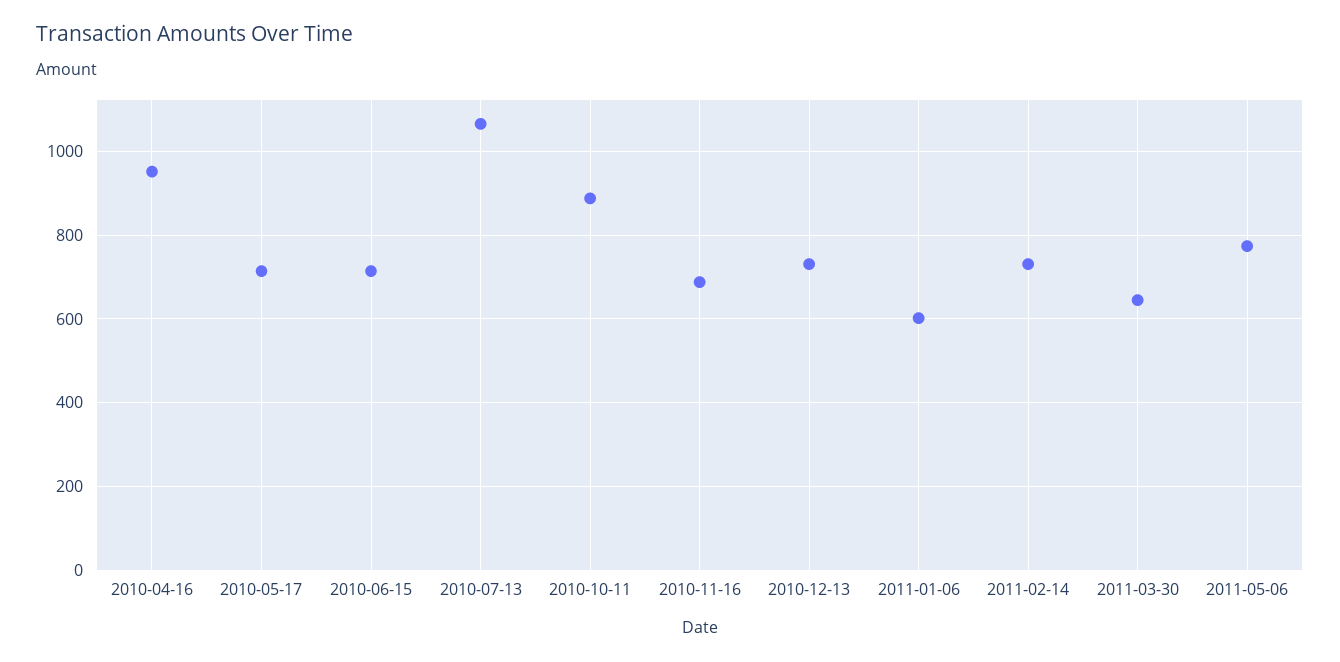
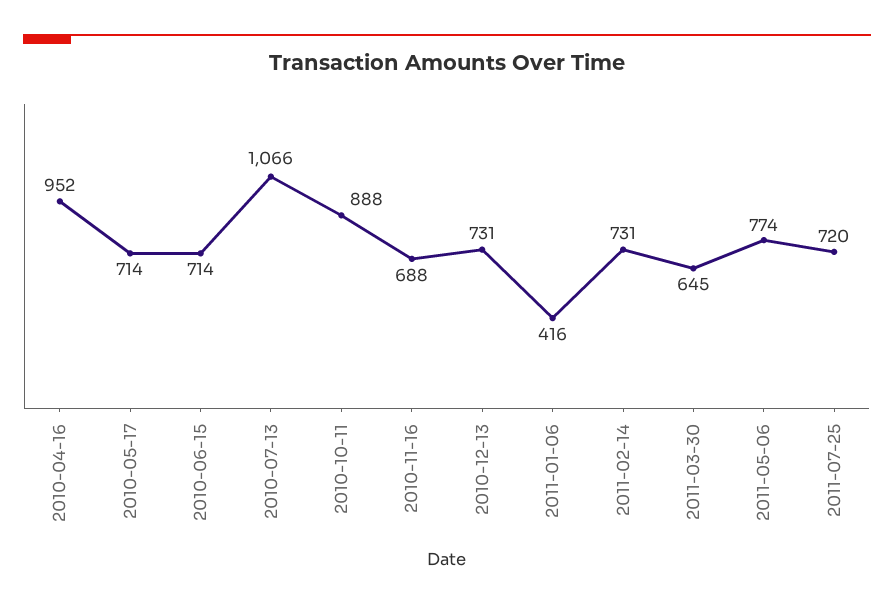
2011-01-06: 600 -> 416
2011-07-25: none -> 720

